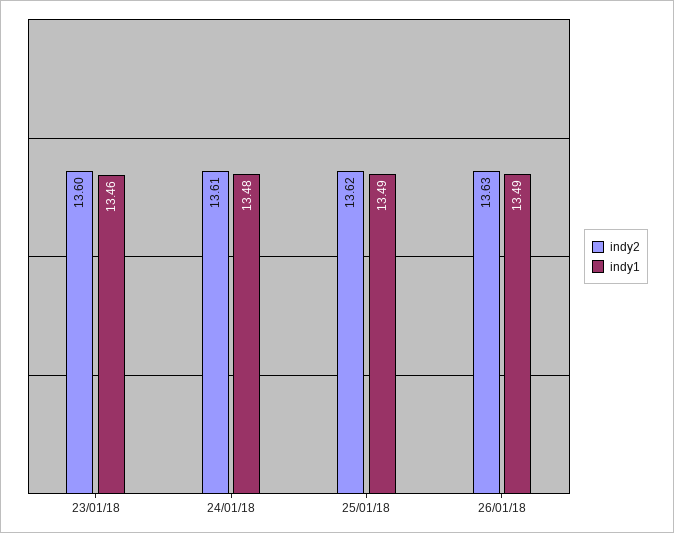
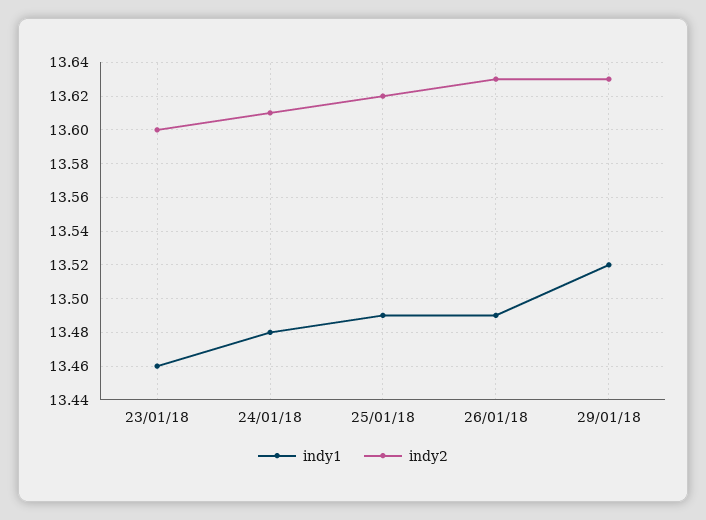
indy1, 29/01/18: none -> 13.52
indy2, 29/01/18: none -> 13.63

